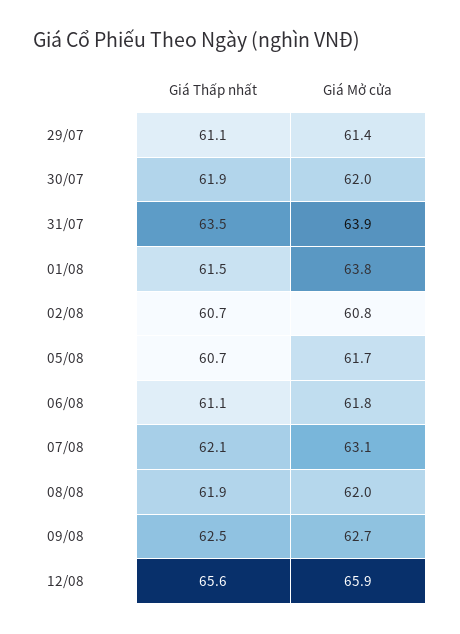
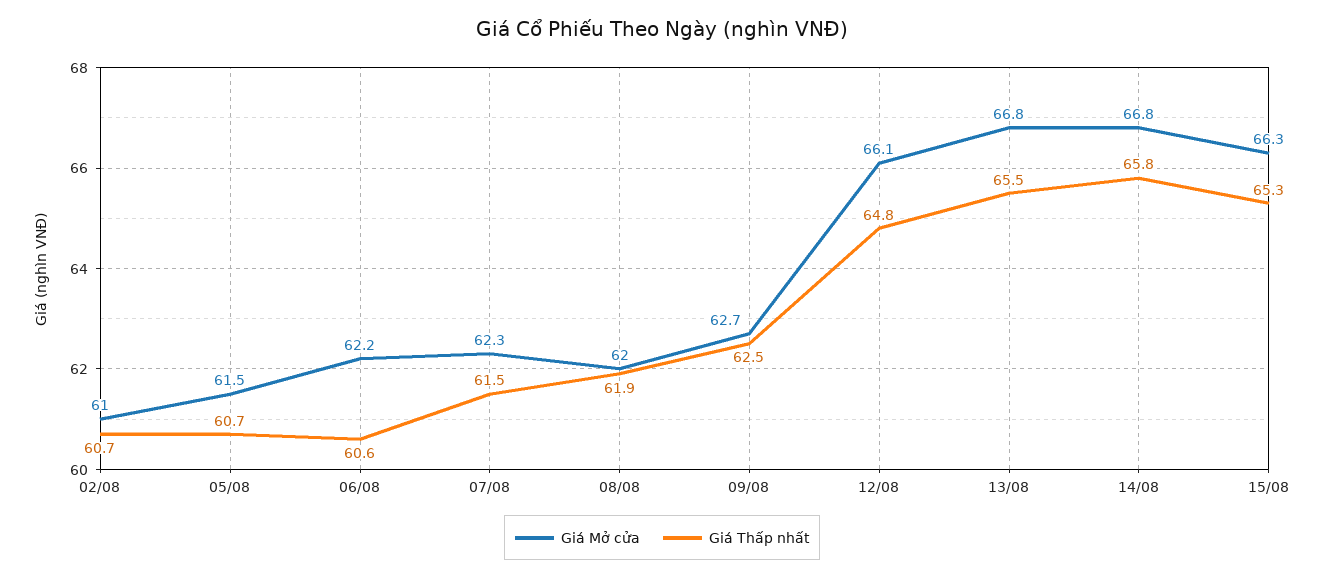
Giá Thấp nhất, 29/07: 61.1 -> none
Giá Mở cửa, 29/07: 61.4 -> none
Giá Thấp nhất, 30/07: 61.9 -> none
Giá Mở cửa, 30/07: 62 -> none
Giá Thấp nhất, 31/07: 63.5 -> none
Giá Mở cửa, 31/07: 63.9 -> none
Giá Thấp nhất, 01/08: 61.5 -> none
Giá Mở cửa, 01/08: 63.8 -> none
Giá Mở cửa, 02/08: 60.8 -> 61
Giá Mở cửa, 05/08: 61.7 -> 61.5
Giá Thấp nhất, 06/08: 61.1 -> 60.6
Giá Mở cửa, 06/08: 61.8 -> 62.2
Giá Thấp nhất, 07/08: 62.1 -> 61.5
Giá Mở cửa, 07/08: 63.1 -> 62.3
Giá Thấp nhất, 12/08: 65.6 -> 64.8
Giá Mở cửa, 12/08: 65.9 -> 66.1
Giá Mở cửa, 13/08: none -> 66.8
Giá Thấp nhất, 13/08: none -> 65.5
Giá Mở cửa, 14/08: none -> 66.8
Giá Thấp nhất, 14/08: none -> 65.8
Giá Mở cửa, 15/08: none -> 66.3
Giá Thấp nhất, 15/08: none -> 65.3

